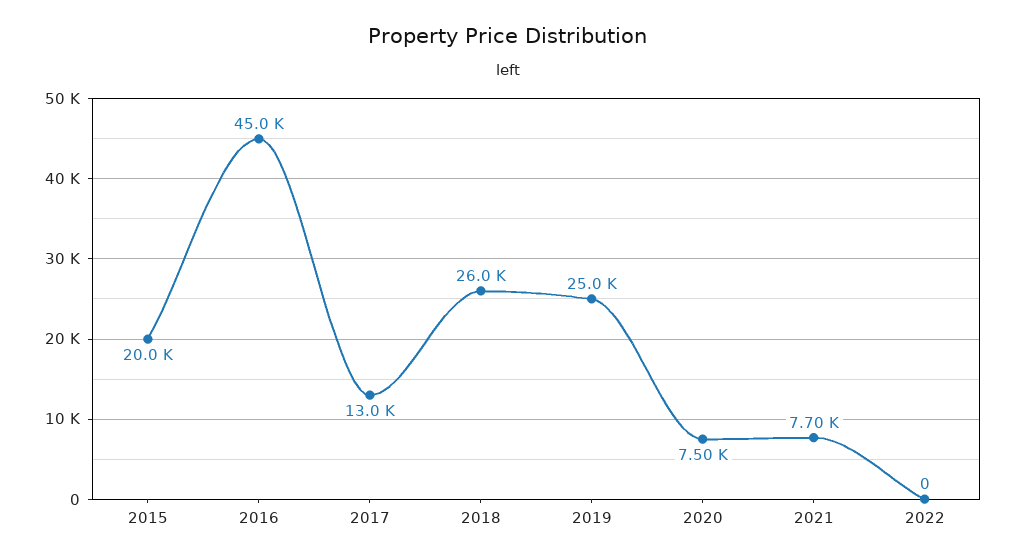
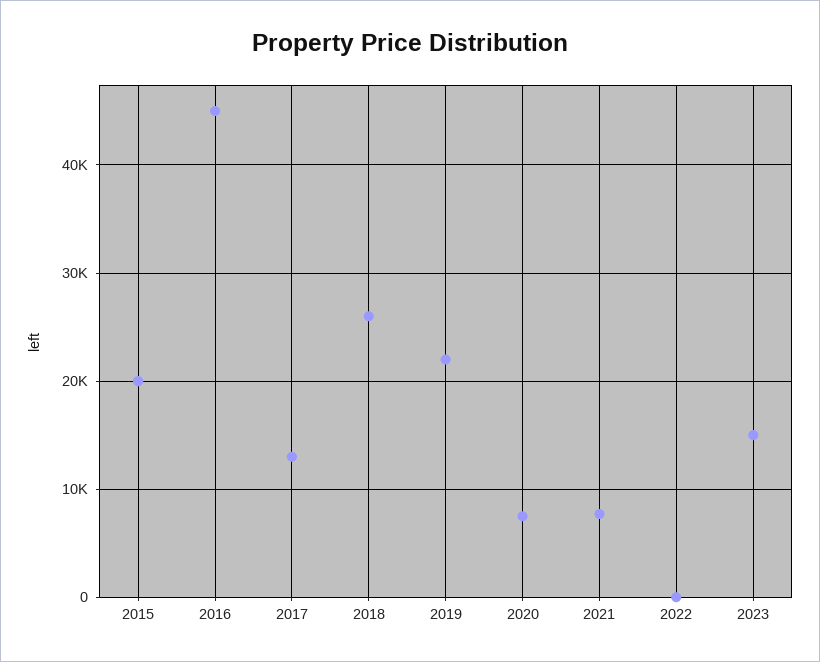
2019: 25000 -> 22000
2023: none -> 15000

